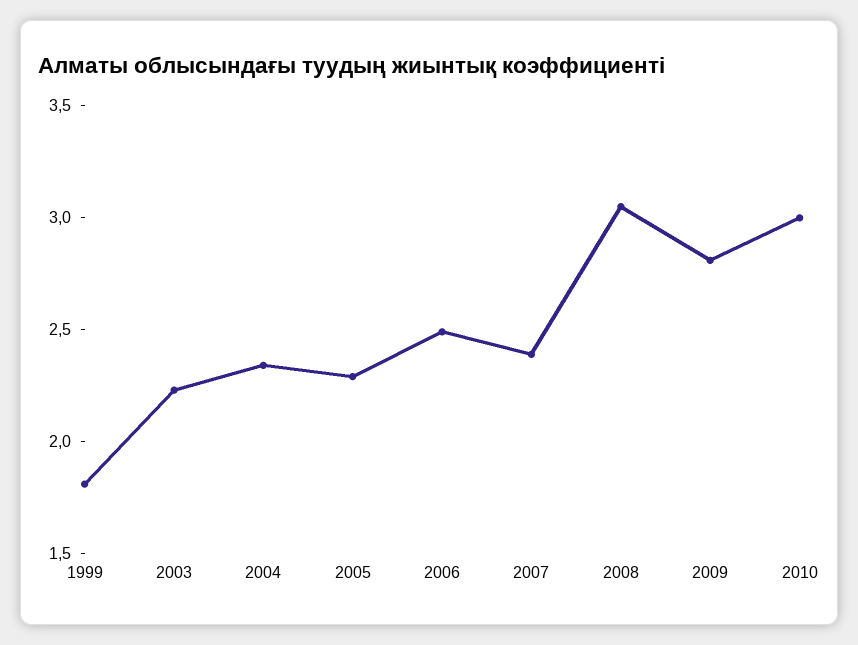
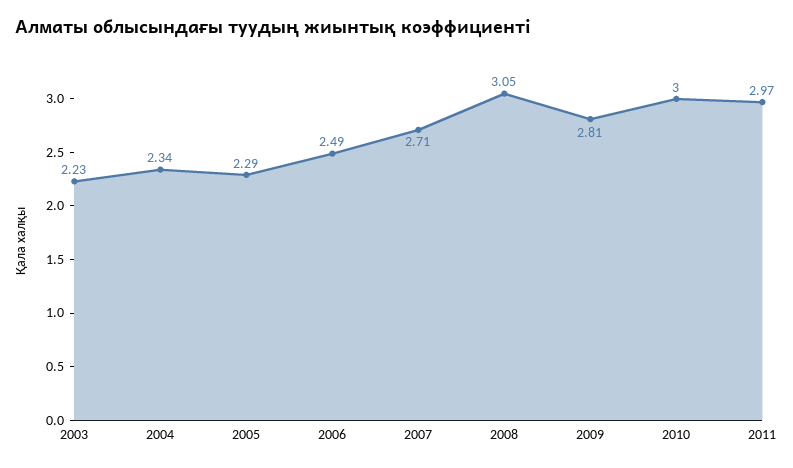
1999: 1.8 -> none
2007: 2.4 -> 2.71
2011: none -> 2.97

